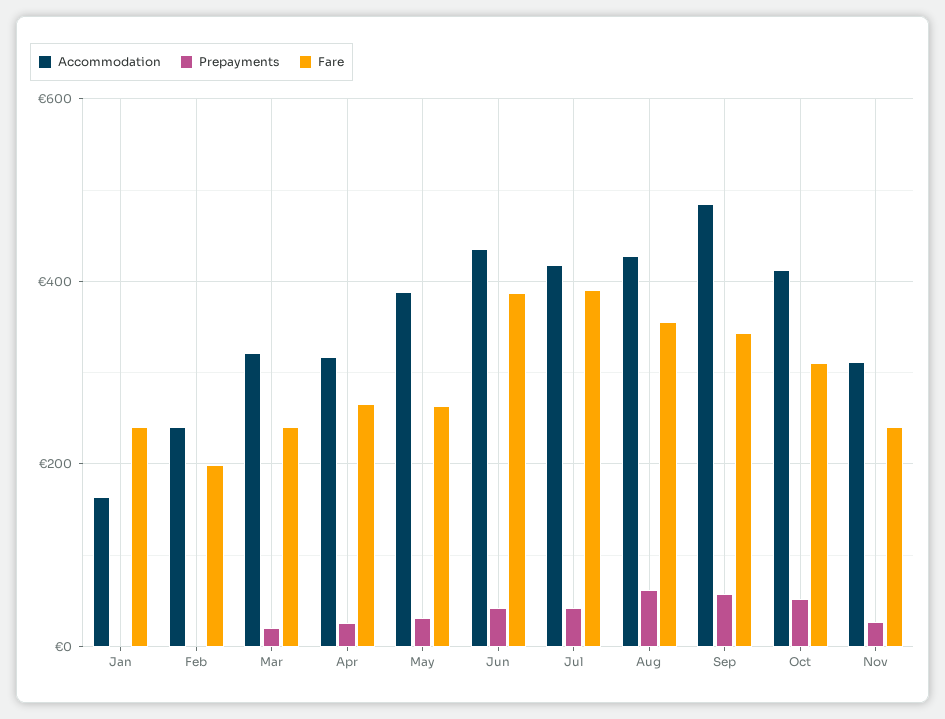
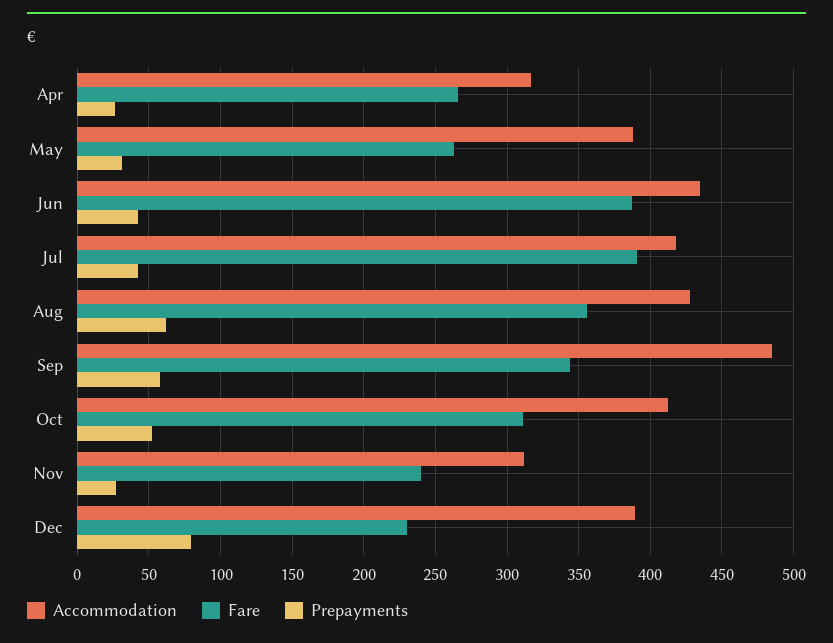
Accommodation, Jan: 160 -> none
Prepayments, Jan: 0 -> none
Fare, Jan: 240 -> none
Accommodation, Feb: 240 -> none
Prepayments, Feb: 0 -> none
Fare, Feb: 200 -> none
Accommodation, Mar: 320 -> none
Prepayments, Mar: 20 -> none
Fare, Mar: 240 -> none
Accommodation, Dec: none -> 390
Fare, Dec: none -> 230
Prepayments, Dec: none -> 80

